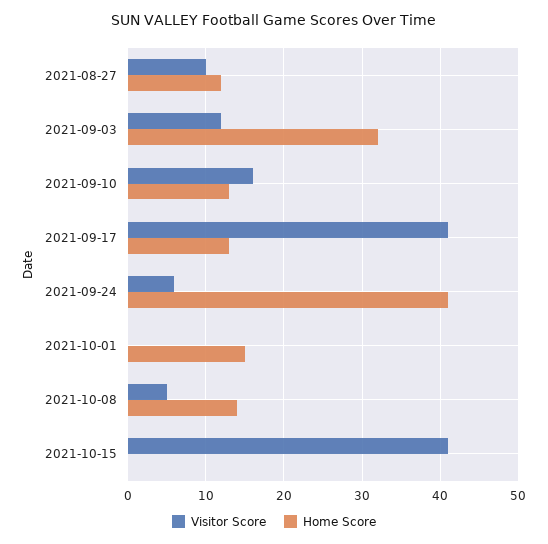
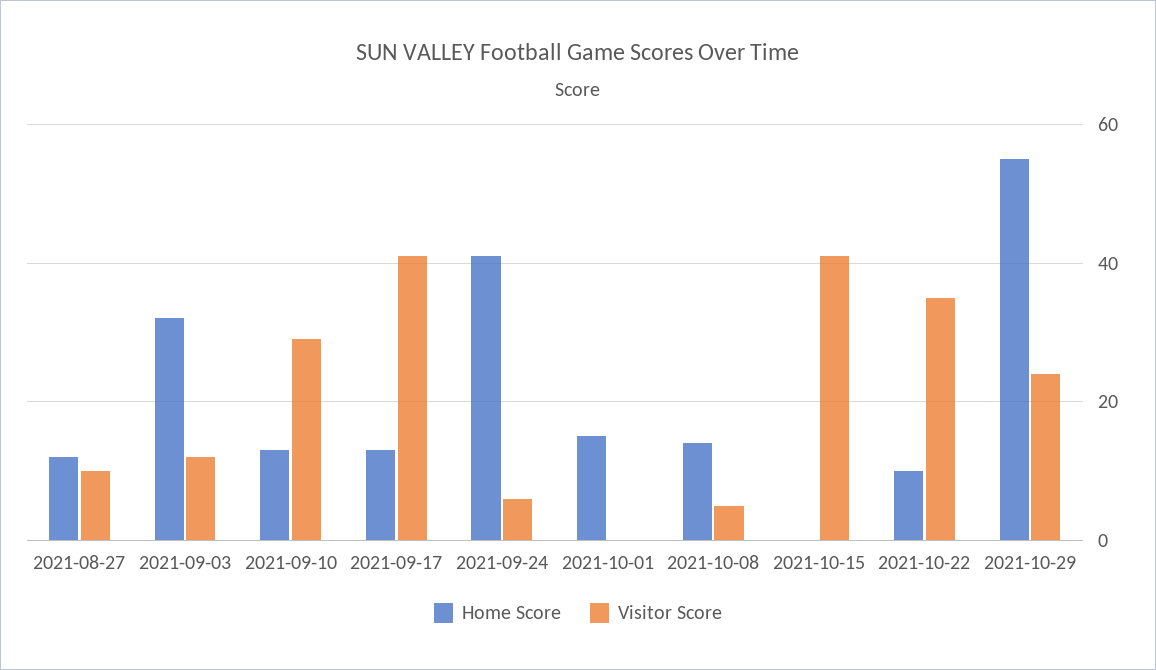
Visitor Score, 2021-09-10: 16 -> 30
Home Score, 2021-10-22: none -> 10
Visitor Score, 2021-10-22: none -> 35
Home Score, 2021-10-29: none -> 55
Visitor Score, 2021-10-29: none -> 25

